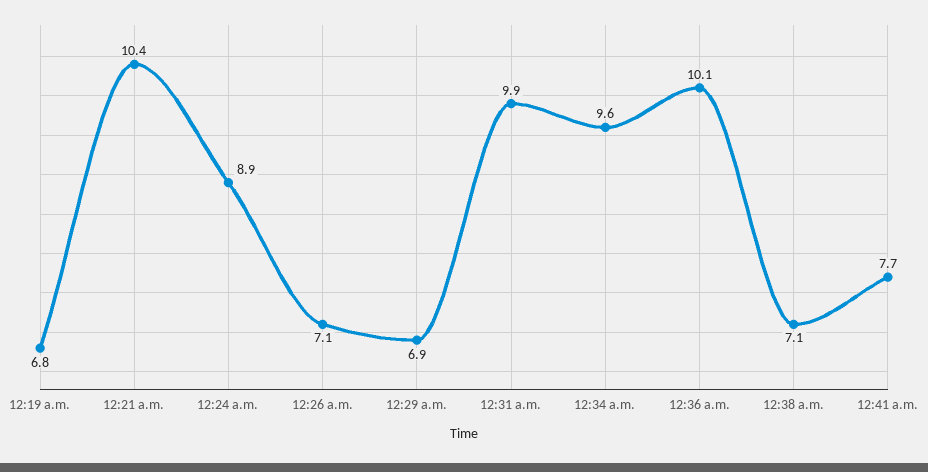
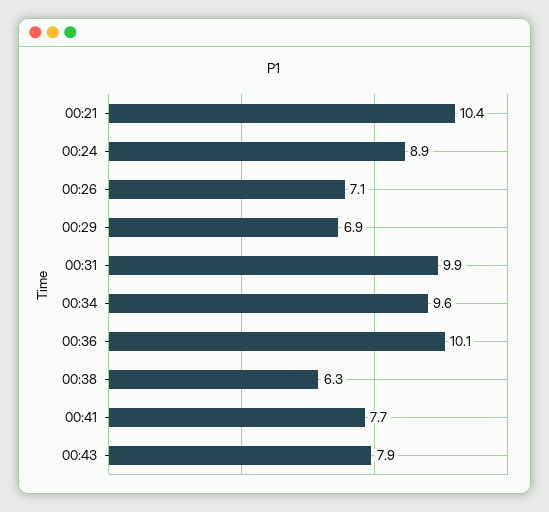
12:19 a.m.: 6.8 -> none
12:38 a.m.: 7.1 -> 6.3
00:43: none -> 7.9

